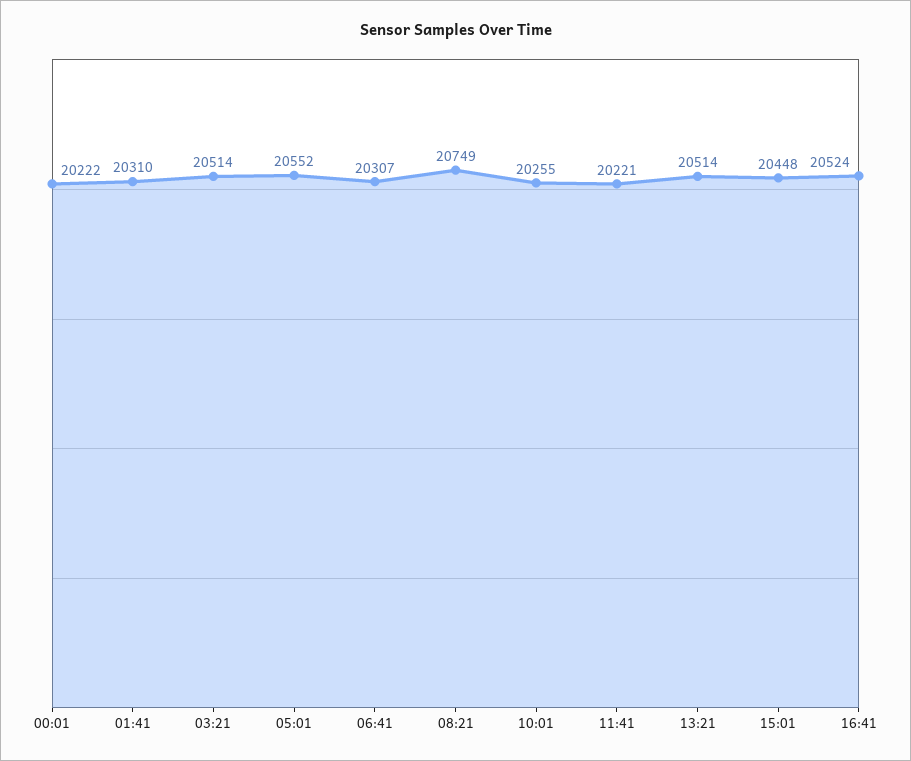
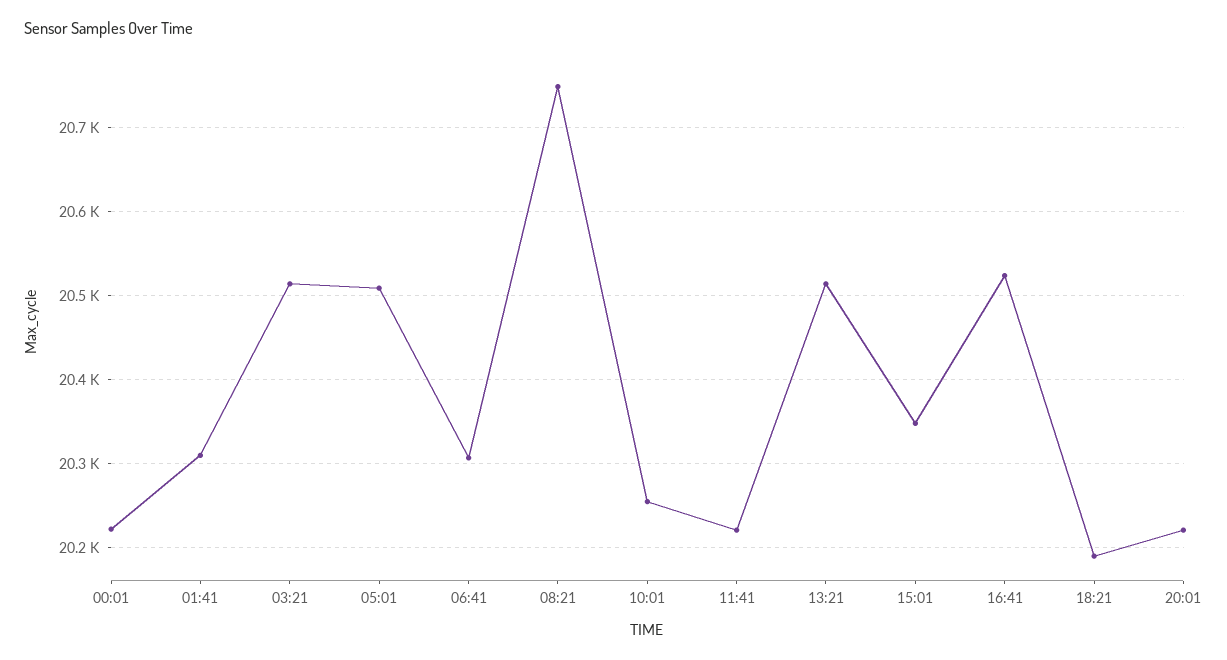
05:01: 20552 -> 20510
15:01: 20448 -> 20350
18:21: none -> 20190
20:01: none -> 20220

